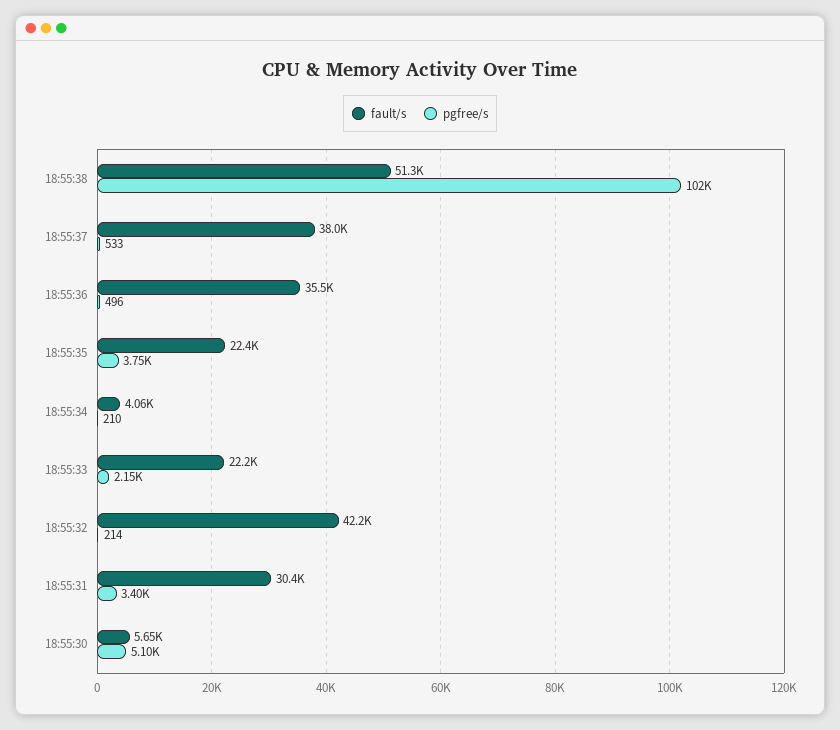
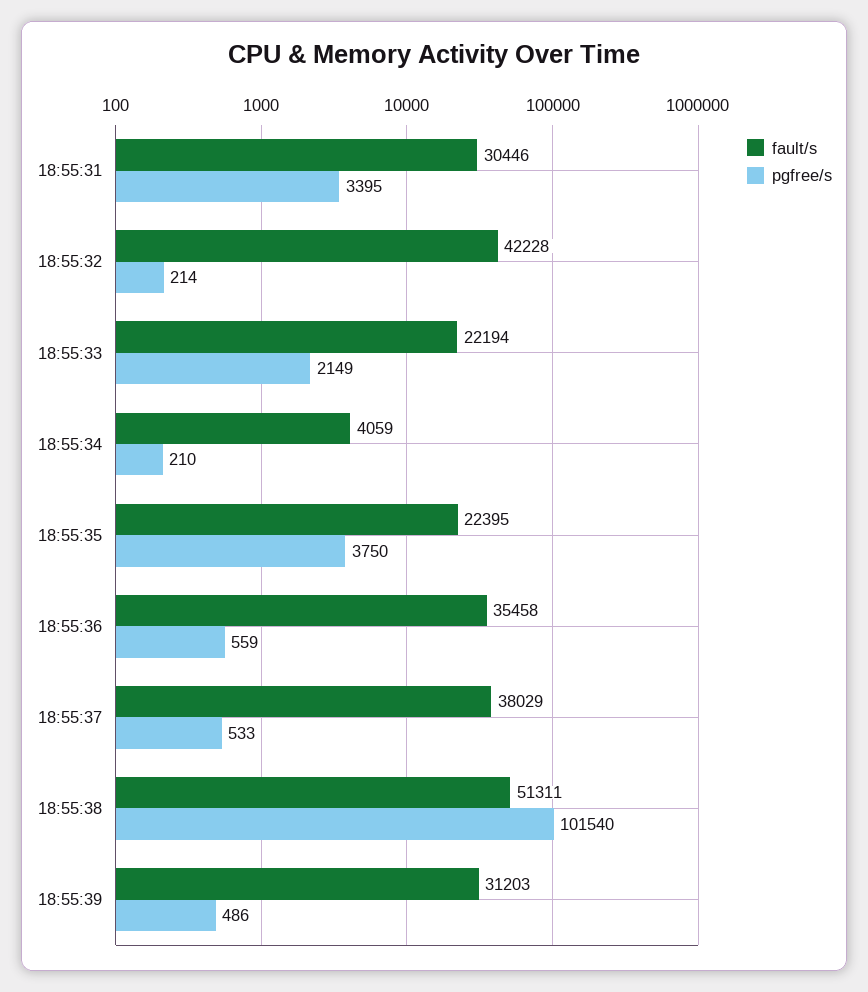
pgfree/s, 18:55:36: 496 -> 559
fault/s, 18:55:30: 5650 -> none
pgfree/s, 18:55:30: 5100 -> none
fault/s, 18:55:39: none -> 31203
pgfree/s, 18:55:39: none -> 486

